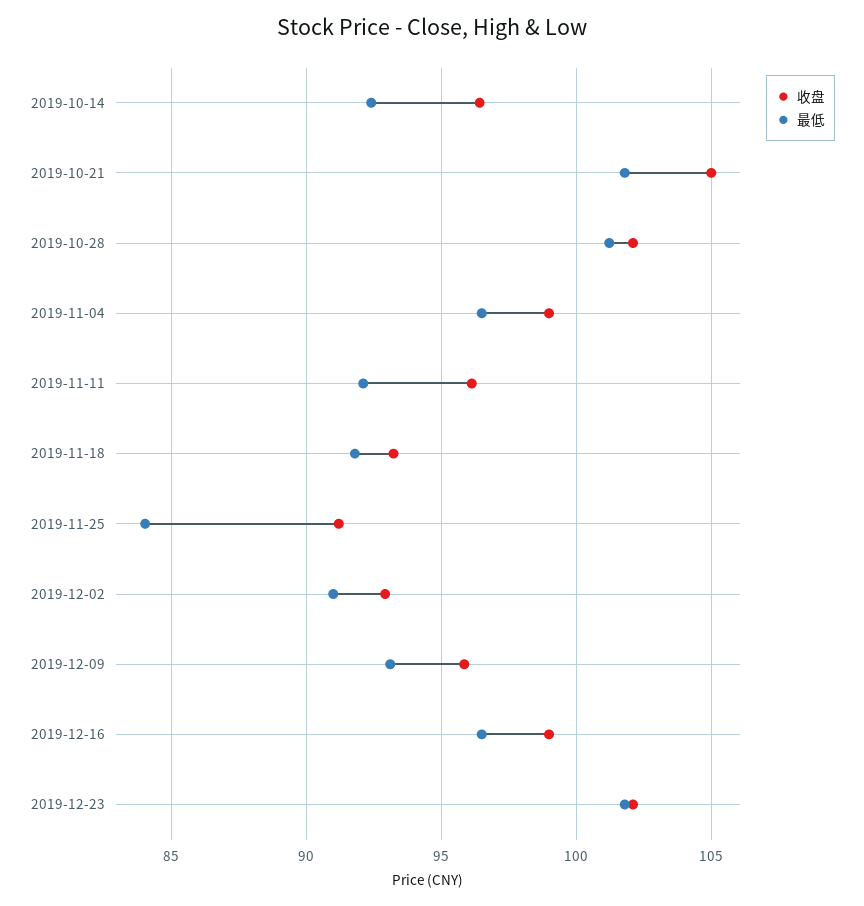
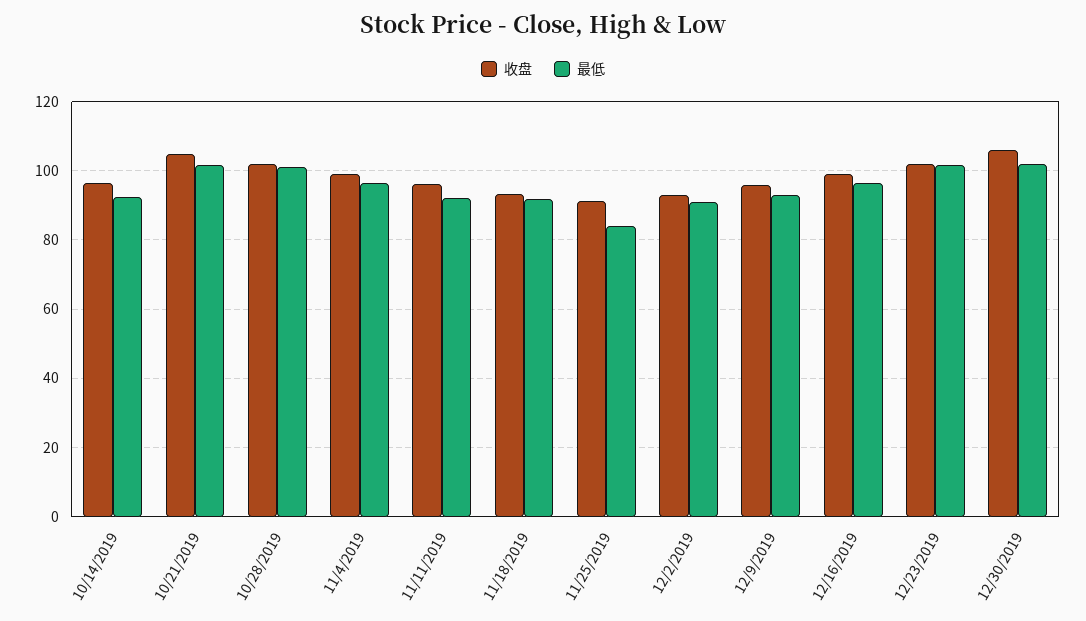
收盘, 12/30/2019: none -> 106
最低, 12/30/2019: none -> 102

